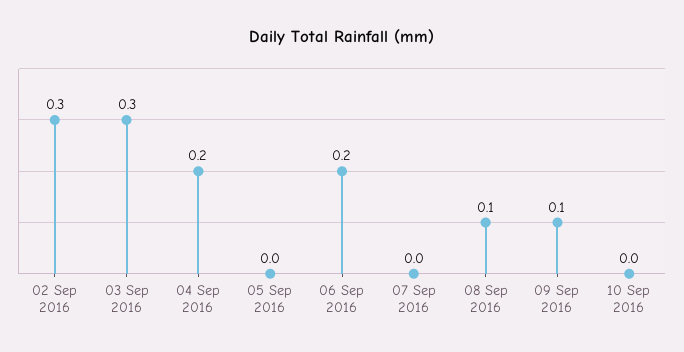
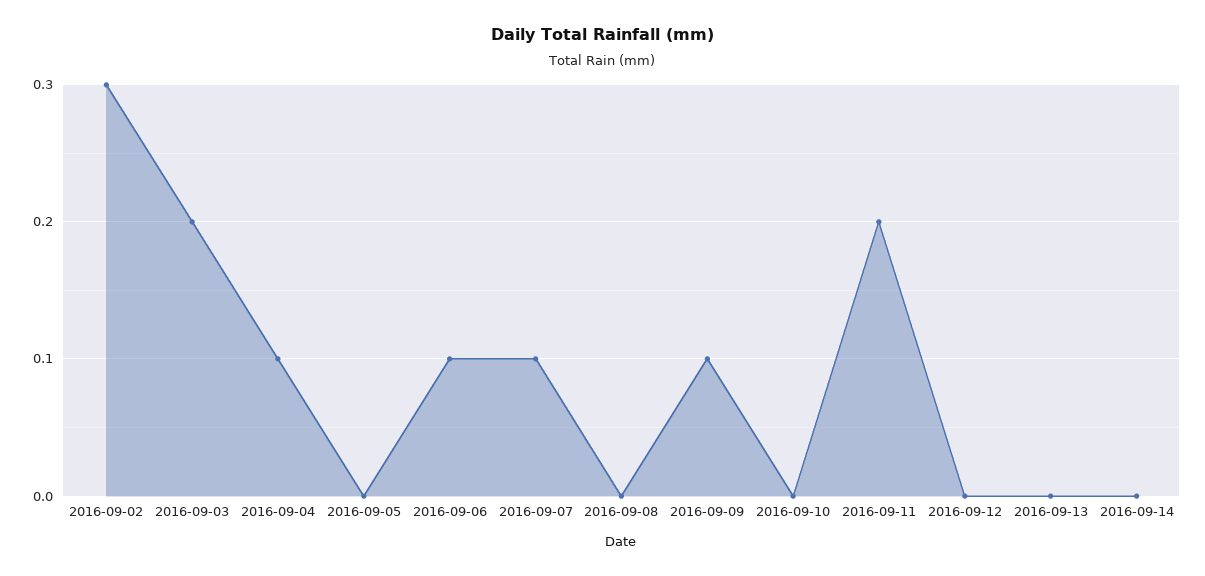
03 Sep 2016: 0.3 -> 0.2
04 Sep 2016: 0.2 -> 0.1
06 Sep 2016: 0.2 -> 0.1
07 Sep 2016: 0 -> 0.1
08 Sep 2016: 0.1 -> 0
2016-09-11: none -> 0.2
2016-09-12: none -> 0
2016-09-13: none -> 0
2016-09-14: none -> 0

